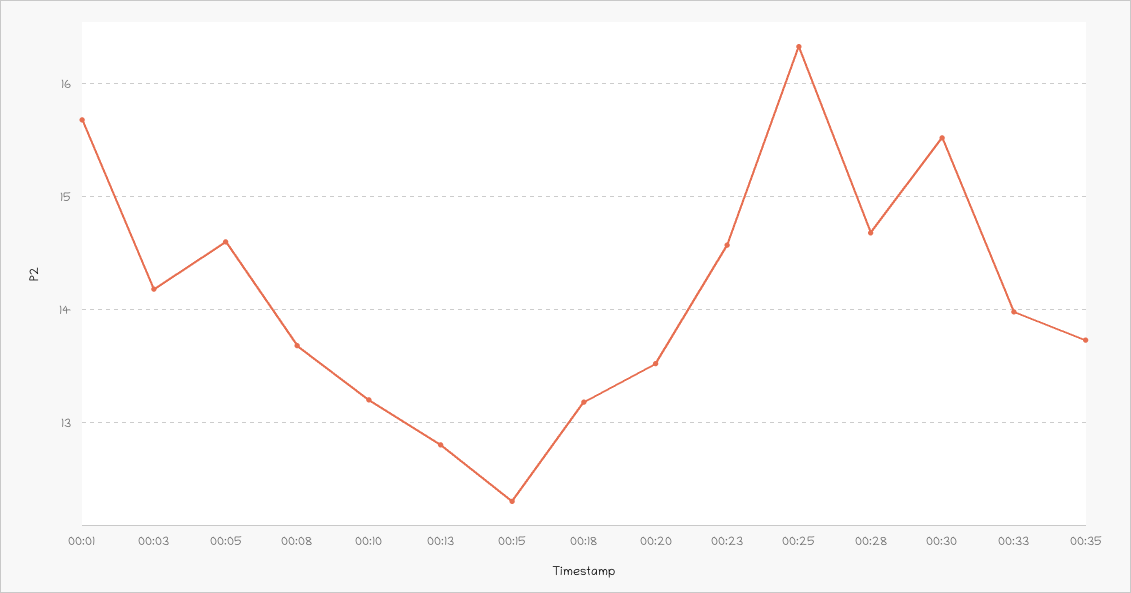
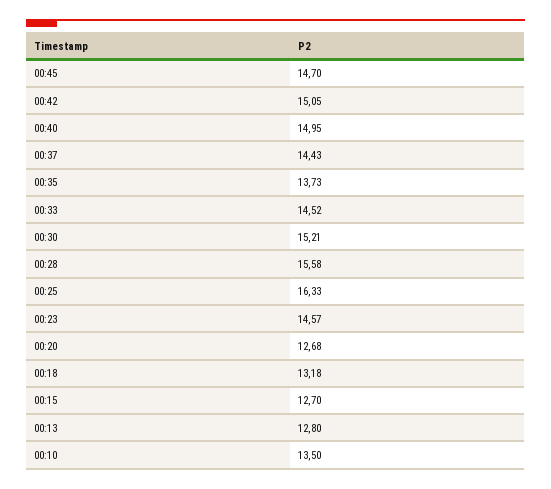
00:01: 15.7 -> none
00:03: 14.2 -> none
00:05: 14.6 -> none
00:08: 13.7 -> none
00:10: 13.2 -> 13.5
00:15: 12.3 -> 12.7
00:20: 13.5 -> 12.68
00:28: 14.7 -> 15.58
00:30: 15.5 -> 15.21
00:33: 14 -> 14.52
00:45: none -> 14.7
00:42: none -> 15.05
00:40: none -> 14.95
00:37: none -> 14.43

